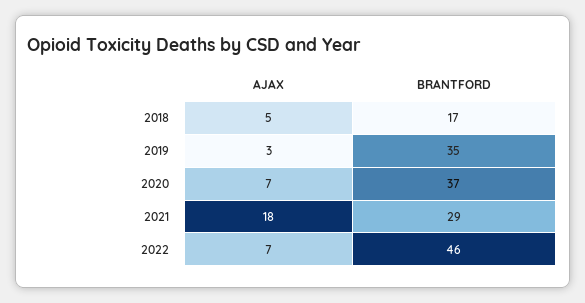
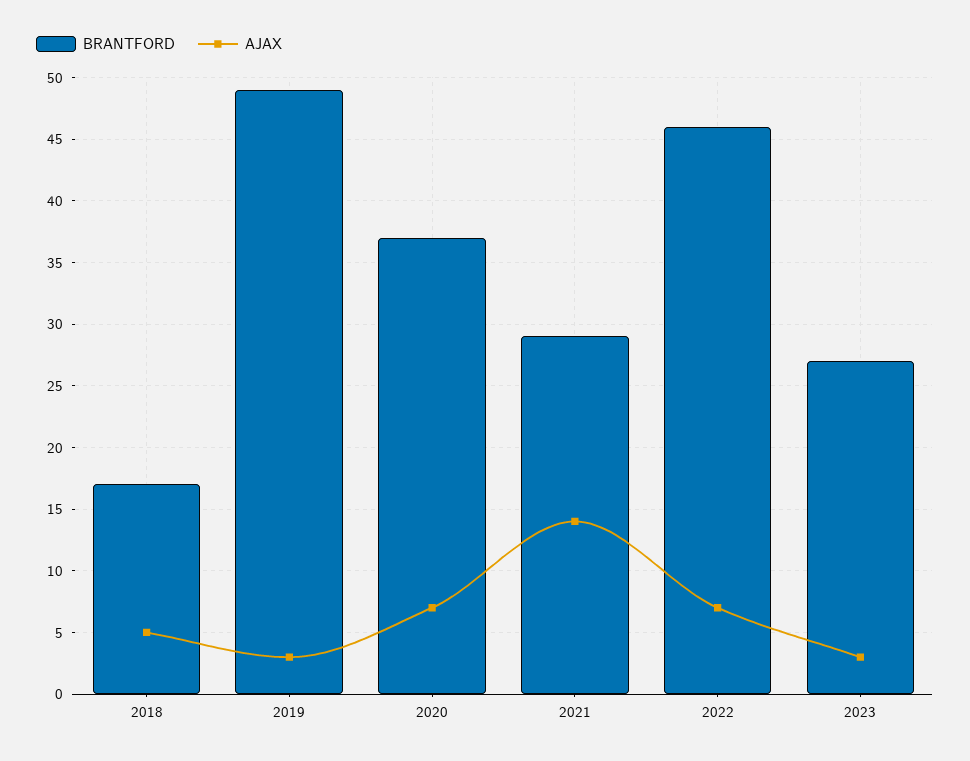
BRANTFORD, 2019: 35 -> 49
AJAX, 2021: 18 -> 14
BRANTFORD, 2023: none -> 27
AJAX, 2023: none -> 3

